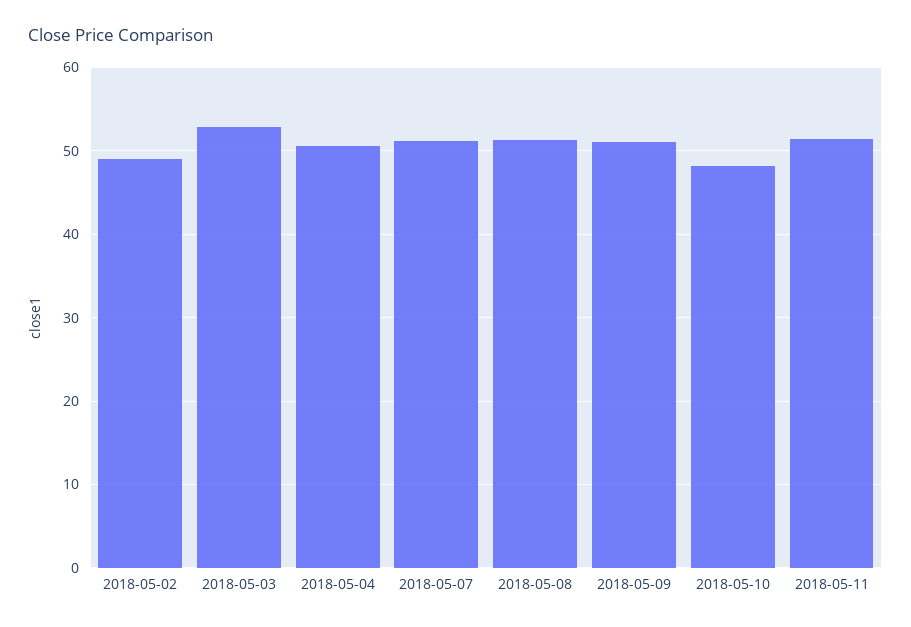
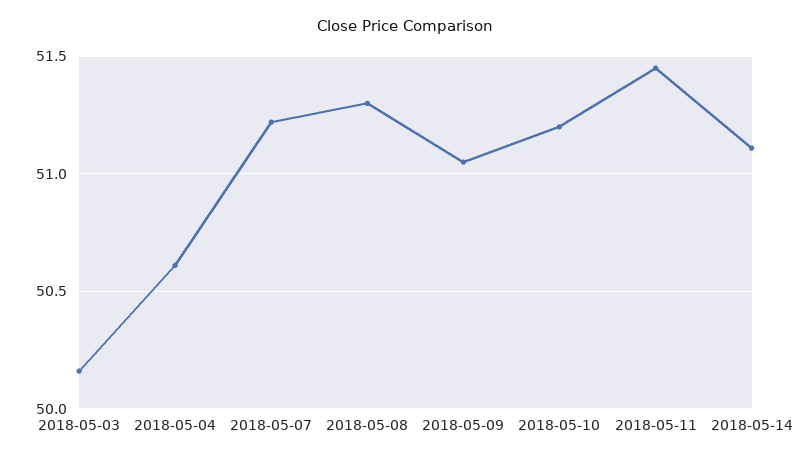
2018-05-02: 49 -> none
2018-05-03: 53 -> 50.15
2018-05-10: 48 -> 51.2
2018-05-14: none -> 51.1

